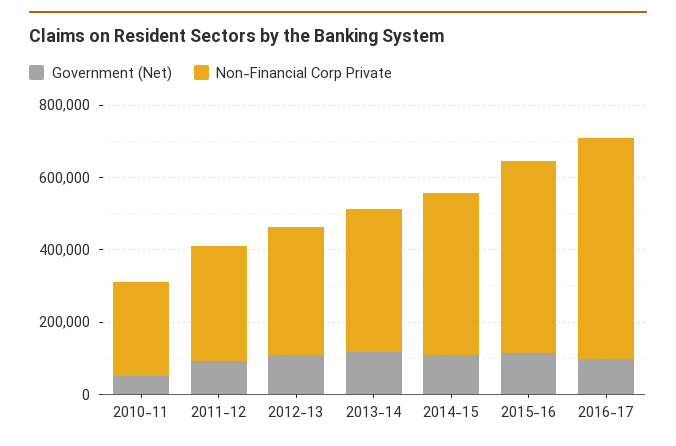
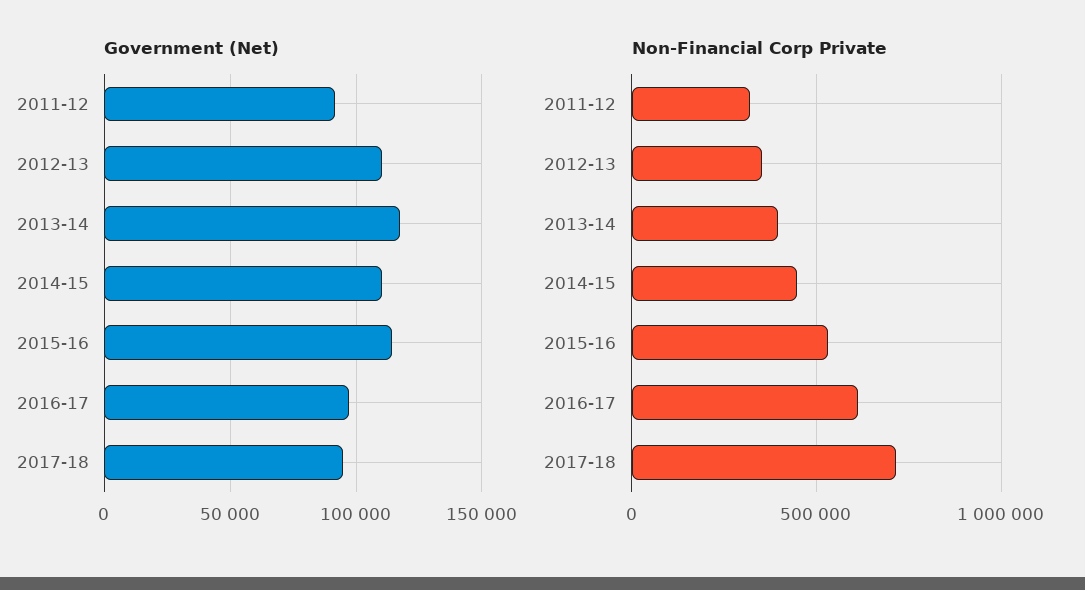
Government (Net), 2010-11: 50000 -> none
Non-Financial Corp Private, 2010-11: 250000 -> none
Government (Net), 2017-18: none -> 95000
Non-Financial Corp Private, 2017-18: none -> 700000

